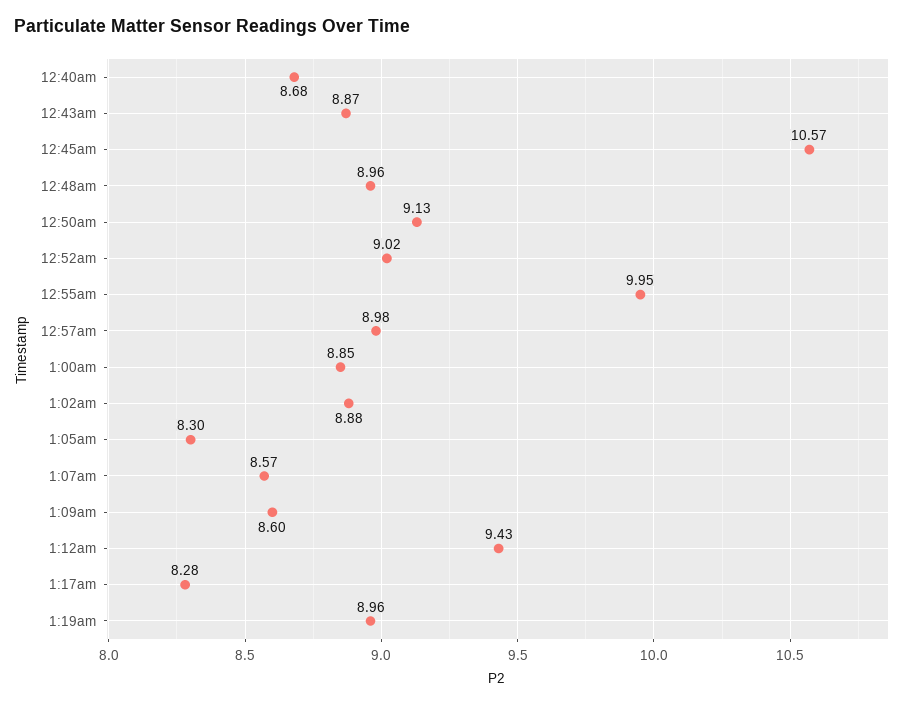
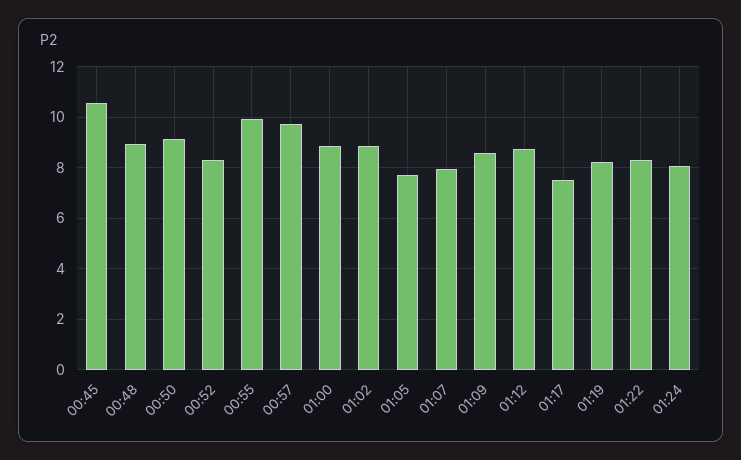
12:40am: 8.68 -> none
12:43am: 8.87 -> none
12:52am: 9.02 -> 8.25
12:57am: 8.98 -> 9.75
1:05am: 8.3 -> 7.75
1:07am: 8.57 -> 8
1:12am: 9.43 -> 8.75
1:17am: 8.28 -> 7.5
1:19am: 8.96 -> 8.25
01:22: none -> 8.25
01:24: none -> 8

